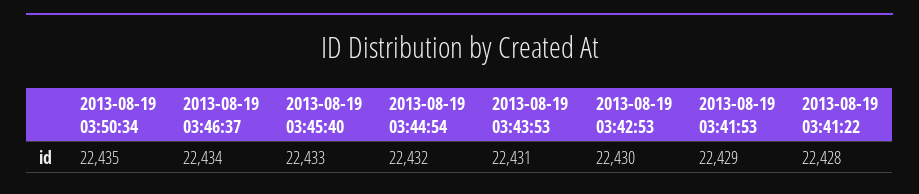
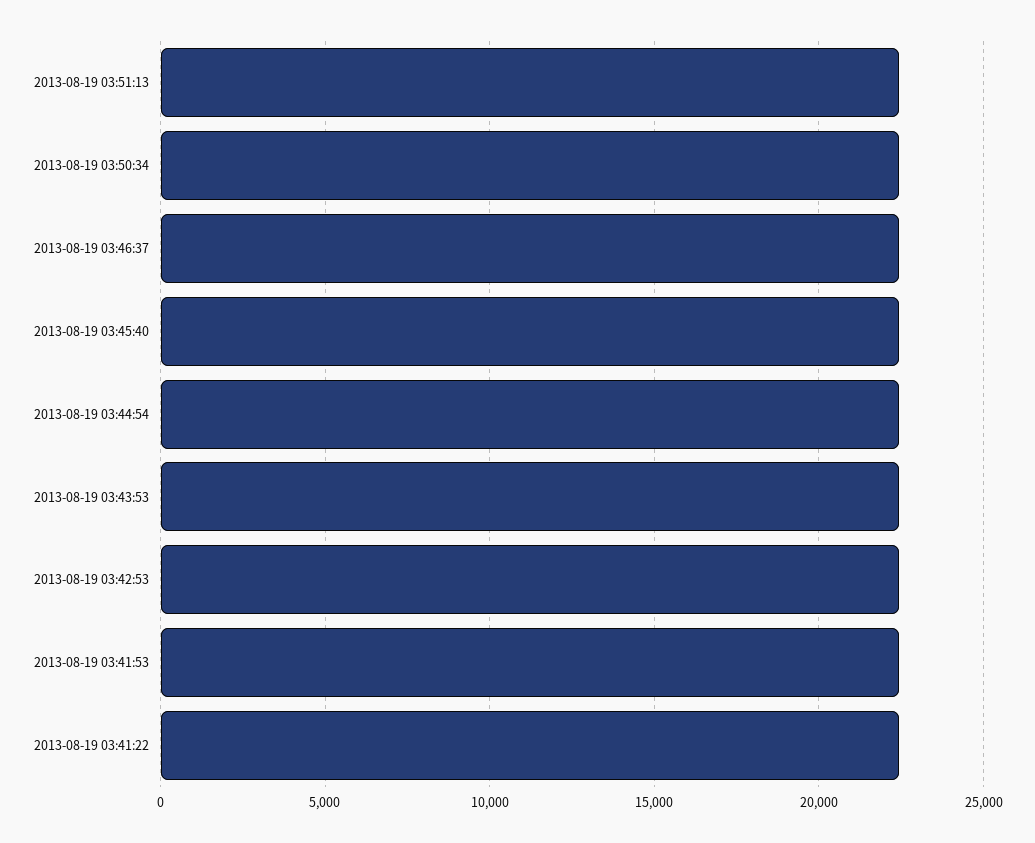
2013-08-19 03:51:13: none -> 22500

